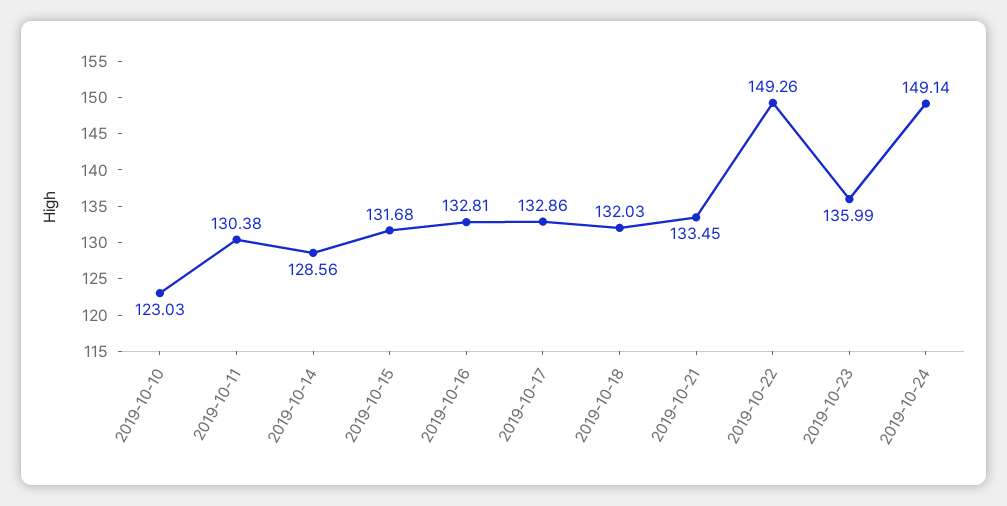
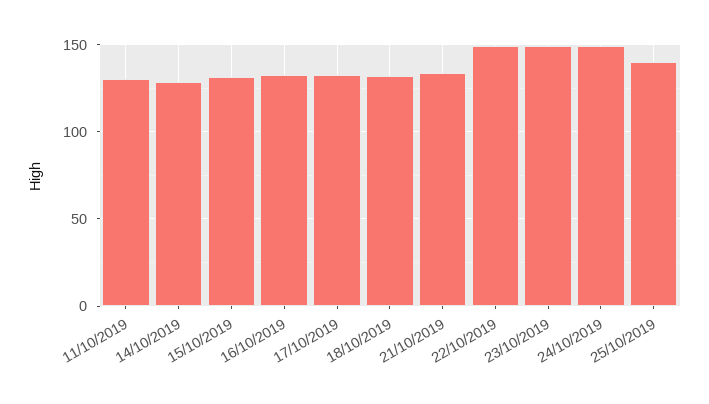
2019-10-10: 123.03 -> none
2019-10-23: 135.99 -> 150
25/10/2019: none -> 140

